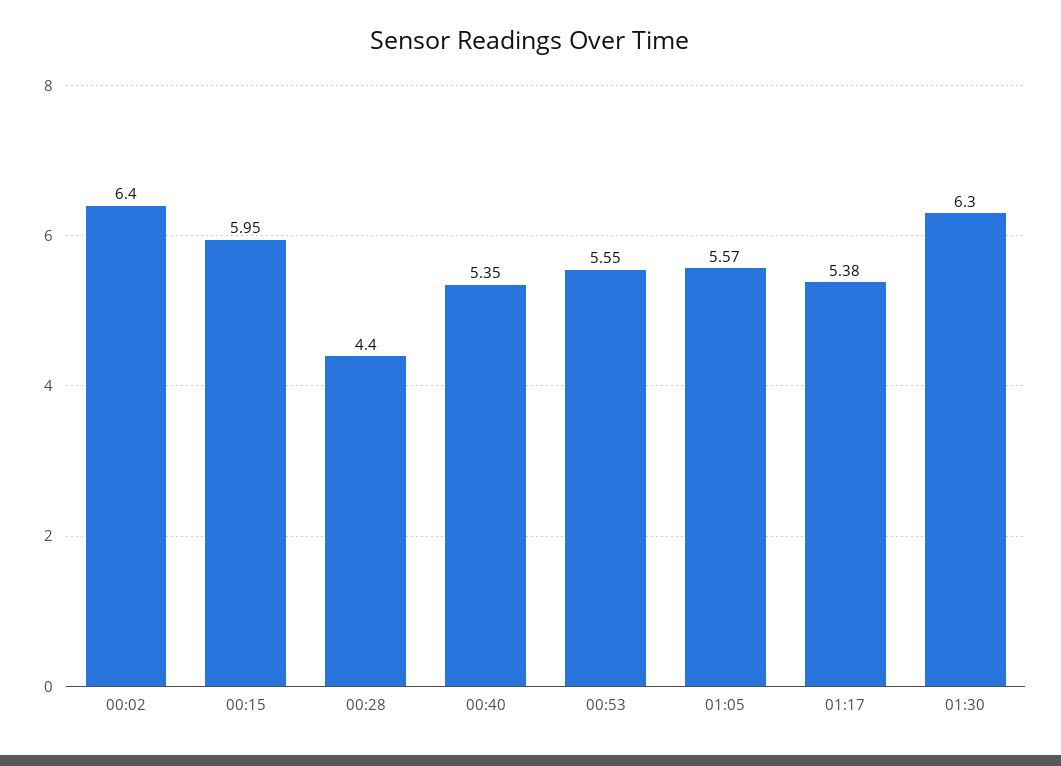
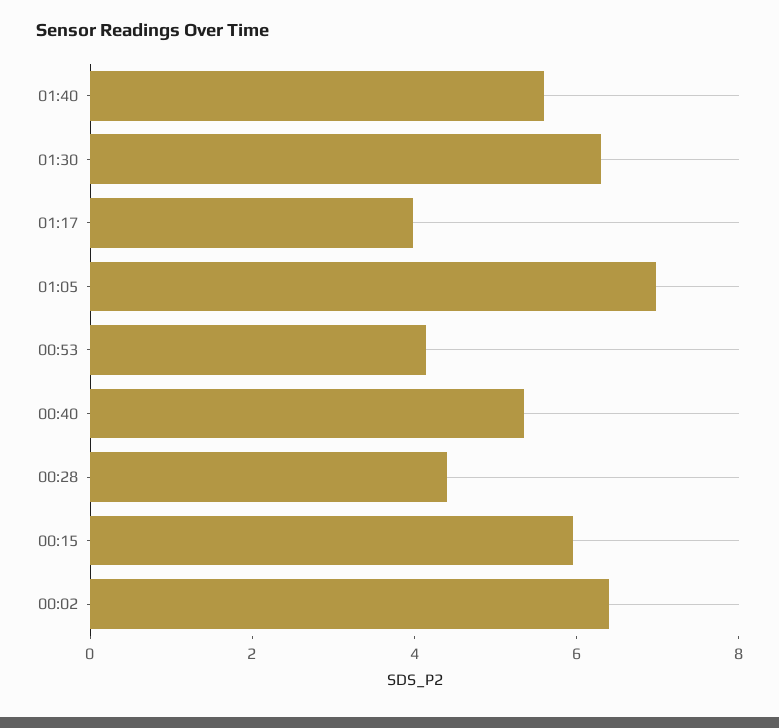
00:53: 5.55 -> 4
01:05: 5.57 -> 7
01:17: 5.38 -> 4
01:40: none -> 5.5

